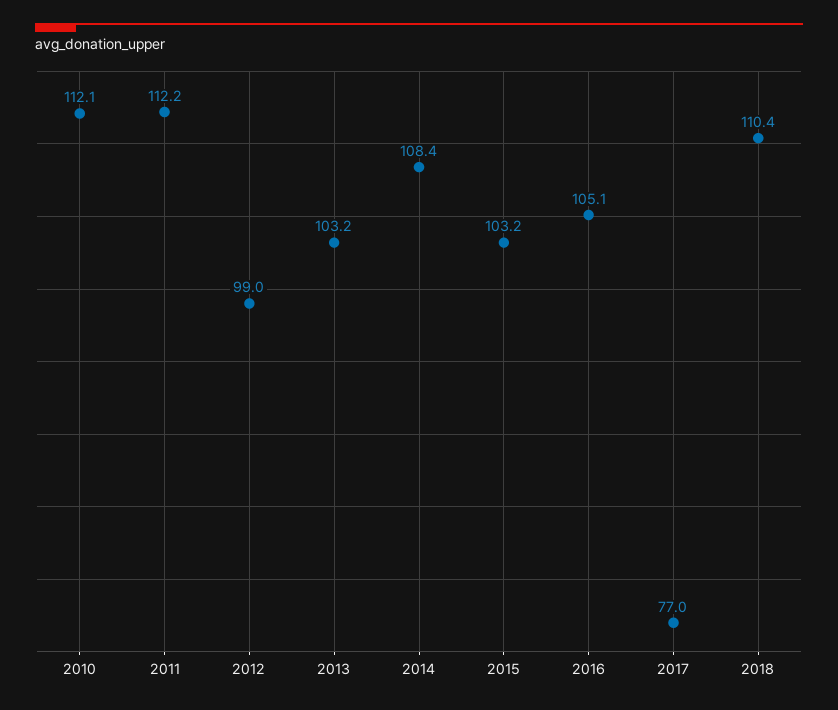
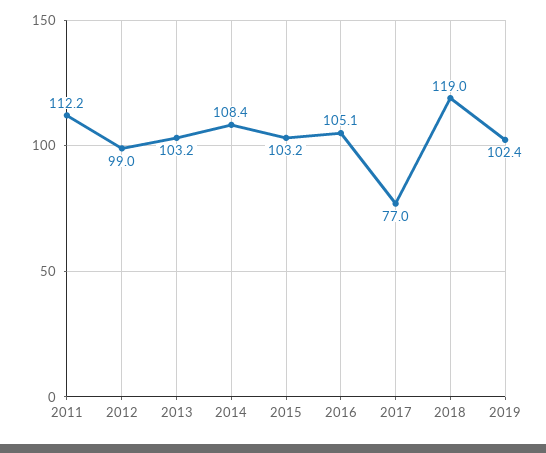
2010: 112.1 -> none
2018: 110.4 -> 119
2019: none -> 102.4

